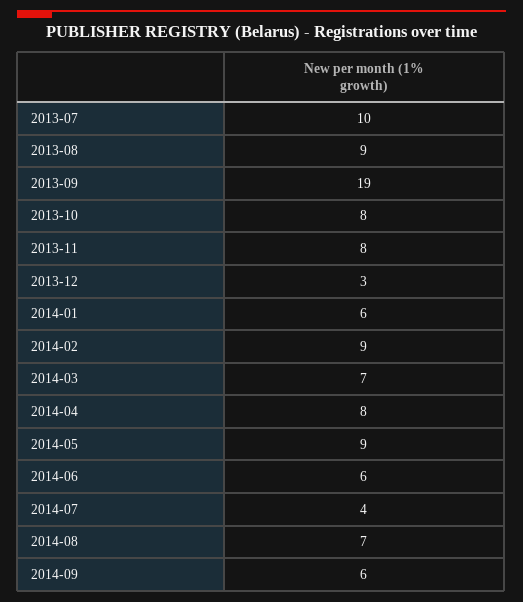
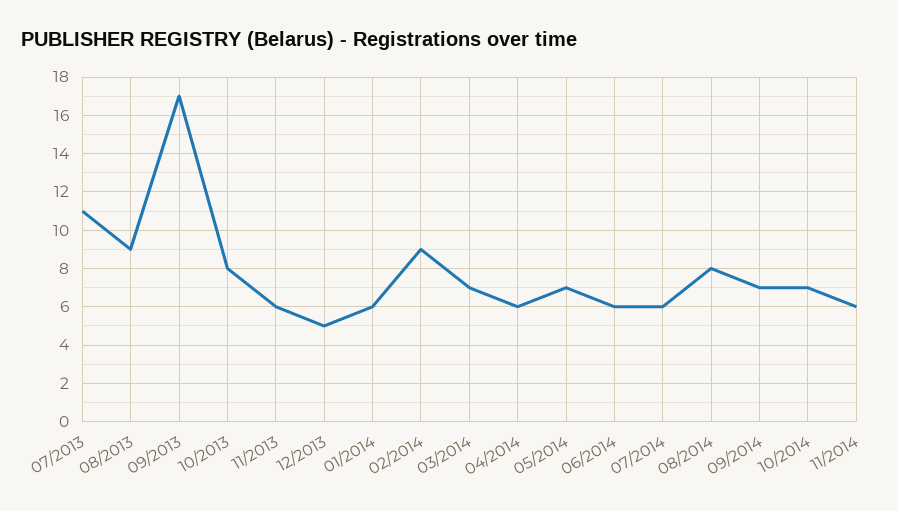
2013-07: 10 -> 11
2013-09: 19 -> 17
2013-11: 8 -> 6
2013-12: 3 -> 5
2014-04: 8 -> 6
2014-05: 9 -> 7
2014-07: 4 -> 6
2014-08: 7 -> 8
2014-09: 6 -> 7
10/2014: none -> 7
11/2014: none -> 6

